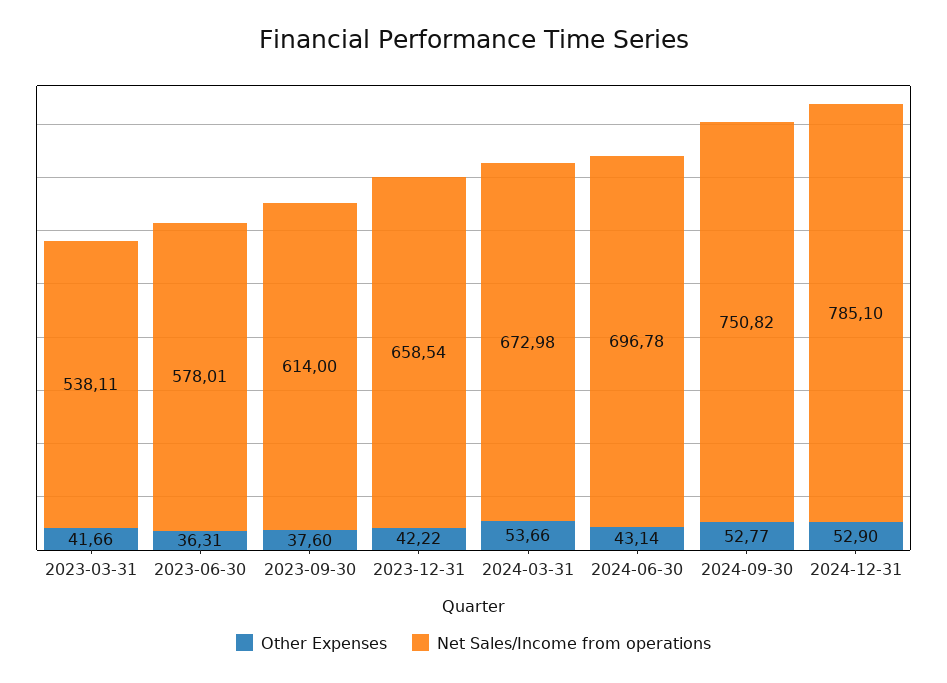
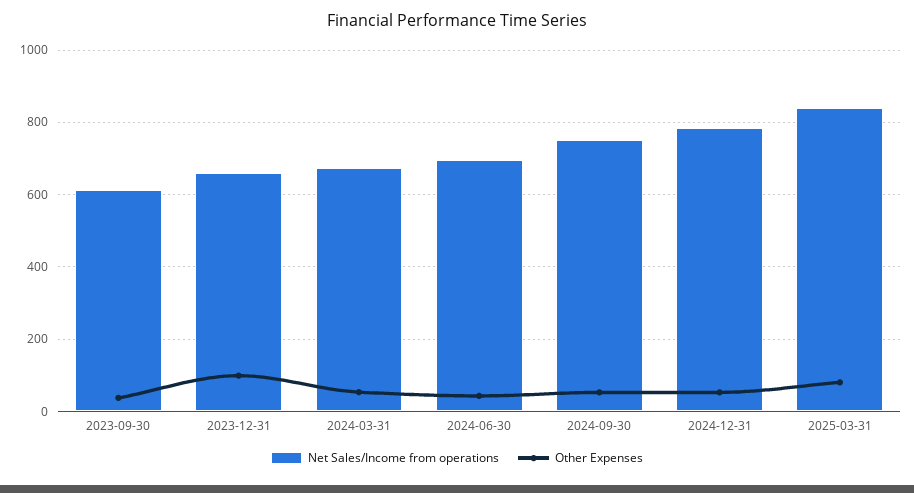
Other Expenses, 2023-03-31: 41.66 -> none
Net Sales/Income from operations, 2023-03-31: 538.11 -> none
Other Expenses, 2023-06-30: 36.31 -> none
Net Sales/Income from operations, 2023-06-30: 578.01 -> none
Other Expenses, 2023-12-31: 42.22 -> 100
Net Sales/Income from operations, 2025-03-31: none -> 840
Other Expenses, 2025-03-31: none -> 80

